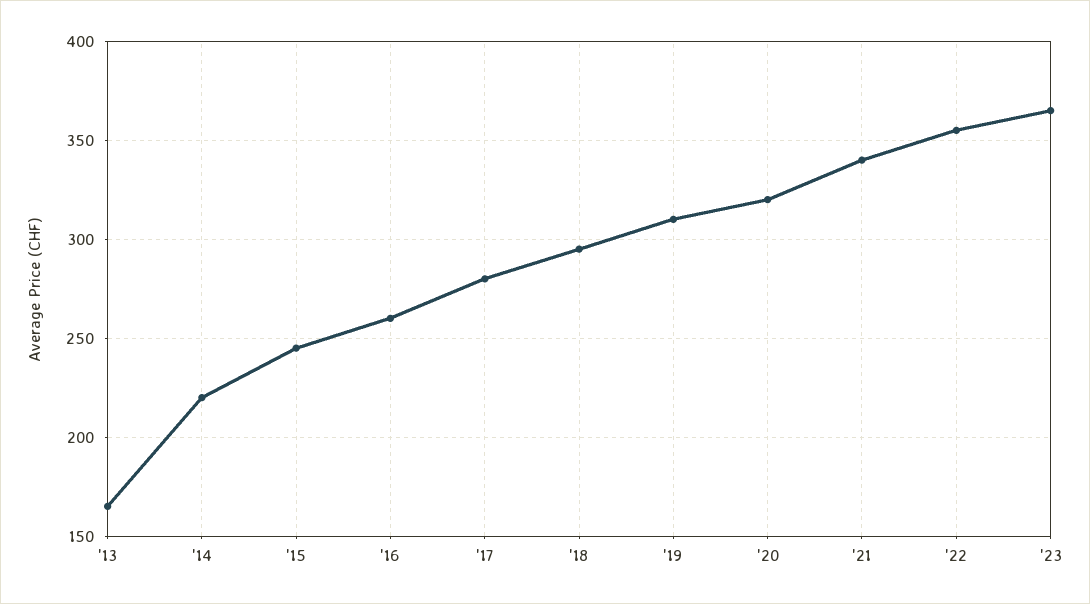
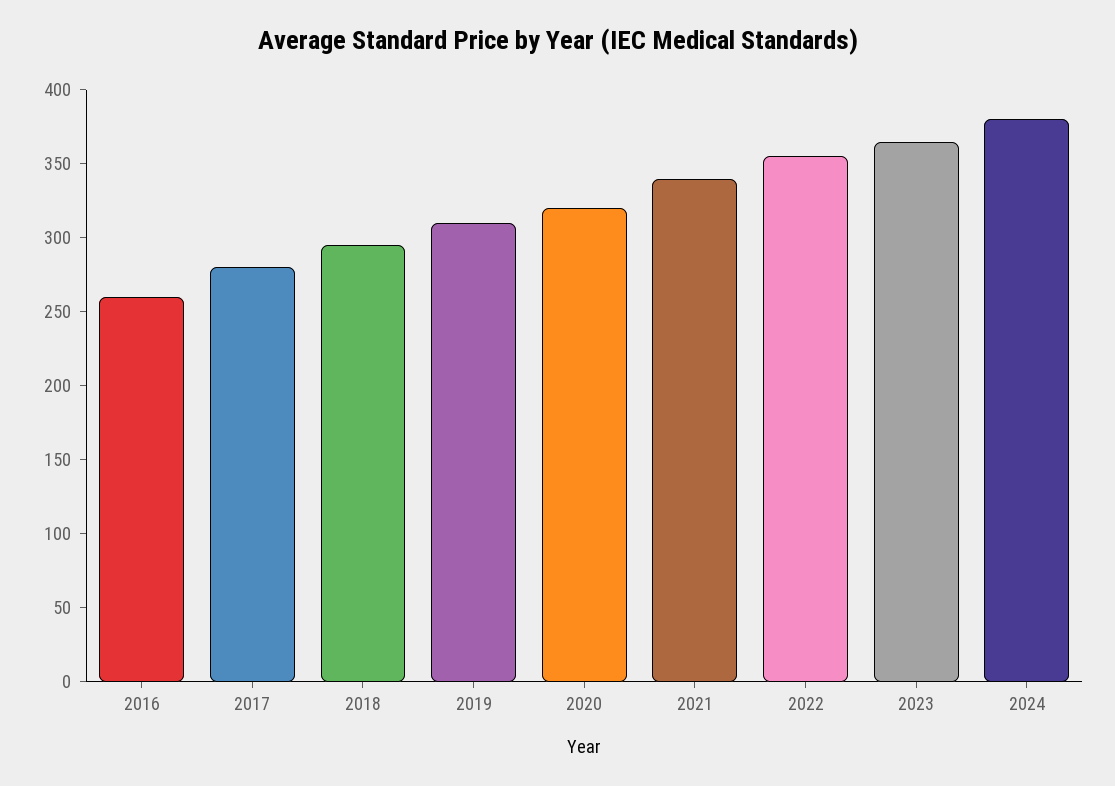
'13: 165 -> none
'14: 220 -> none
'15: 245 -> none
2024: none -> 380

